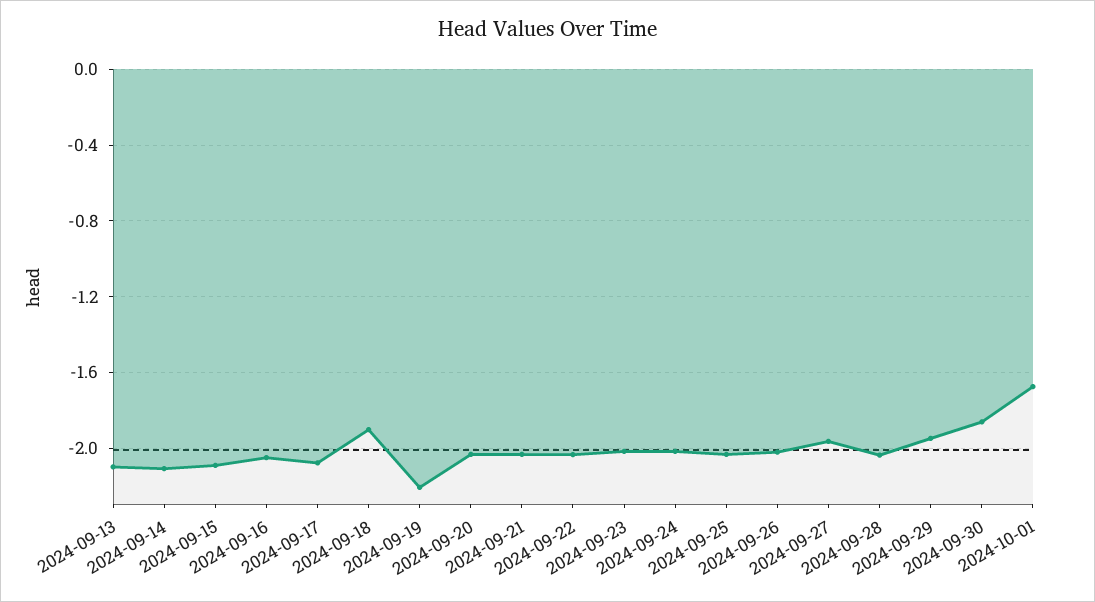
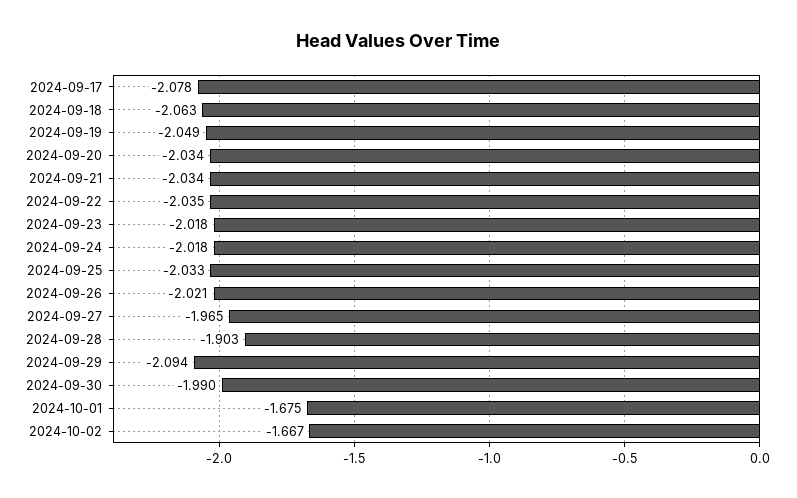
2024-09-13: -2.1 -> none
2024-09-14: -2.1 -> none
2024-09-15: -2.1 -> none
2024-09-16: -2.05 -> none
2024-09-18: -1.9 -> -2.063
2024-09-19: -2.2 -> -2.049
2024-09-28: -2.05 -> -1.903
2024-09-29: -1.95 -> -2.094
2024-09-30: -1.85 -> -1.99
2024-10-02: none -> -1.667

